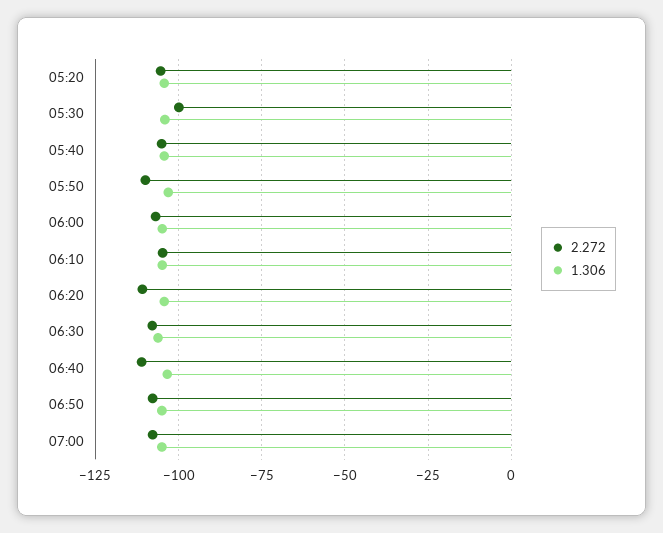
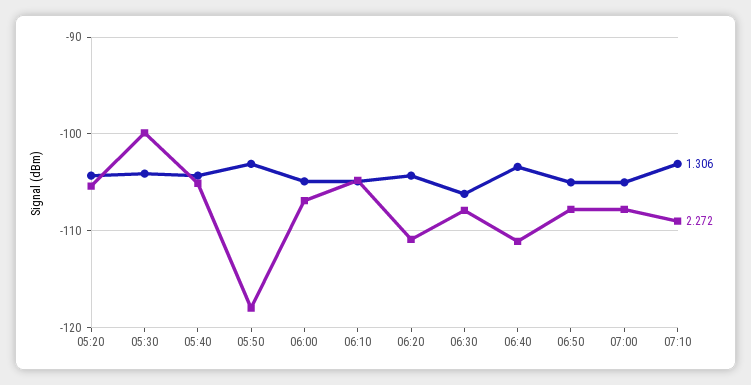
2.272, 05:50: -110 -> -118
1.306, 07:10: none -> -103
2.272, 07:10: none -> -109

